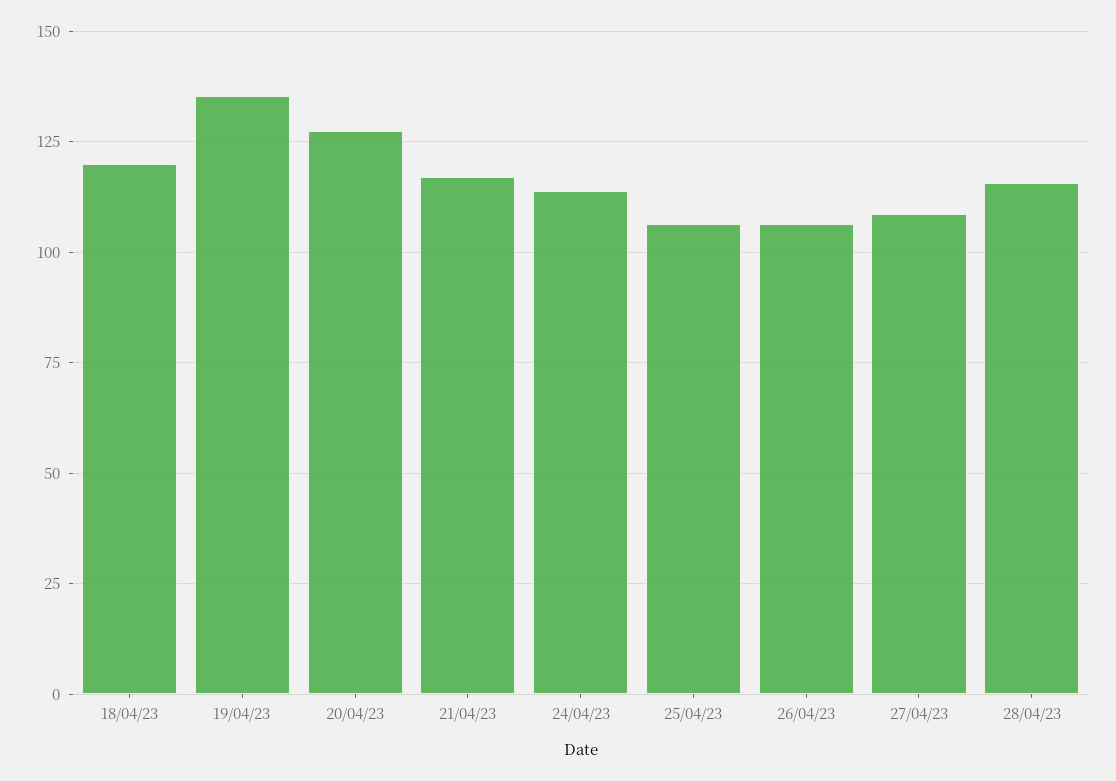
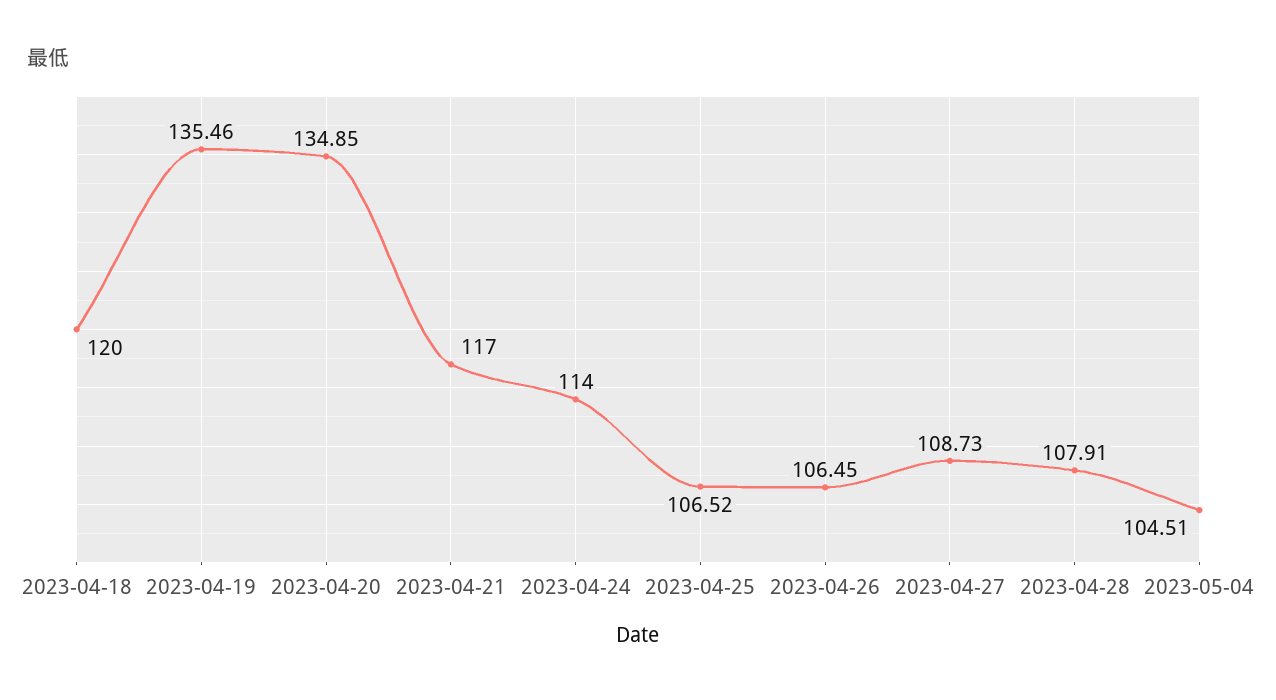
20/04/23: 127.5 -> 134.85
28/04/23: 115 -> 107.91
2023-05-04: none -> 104.51

